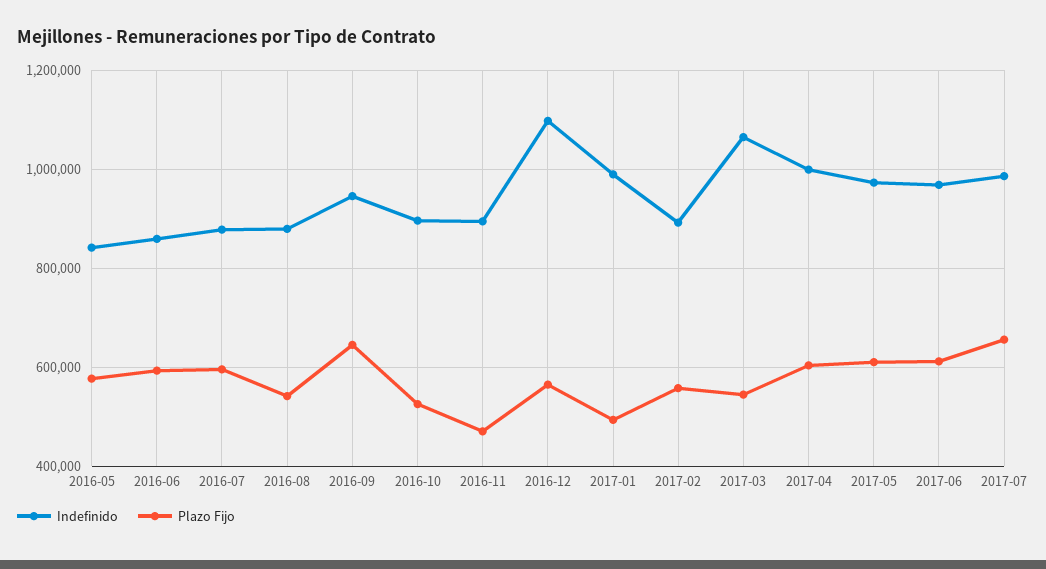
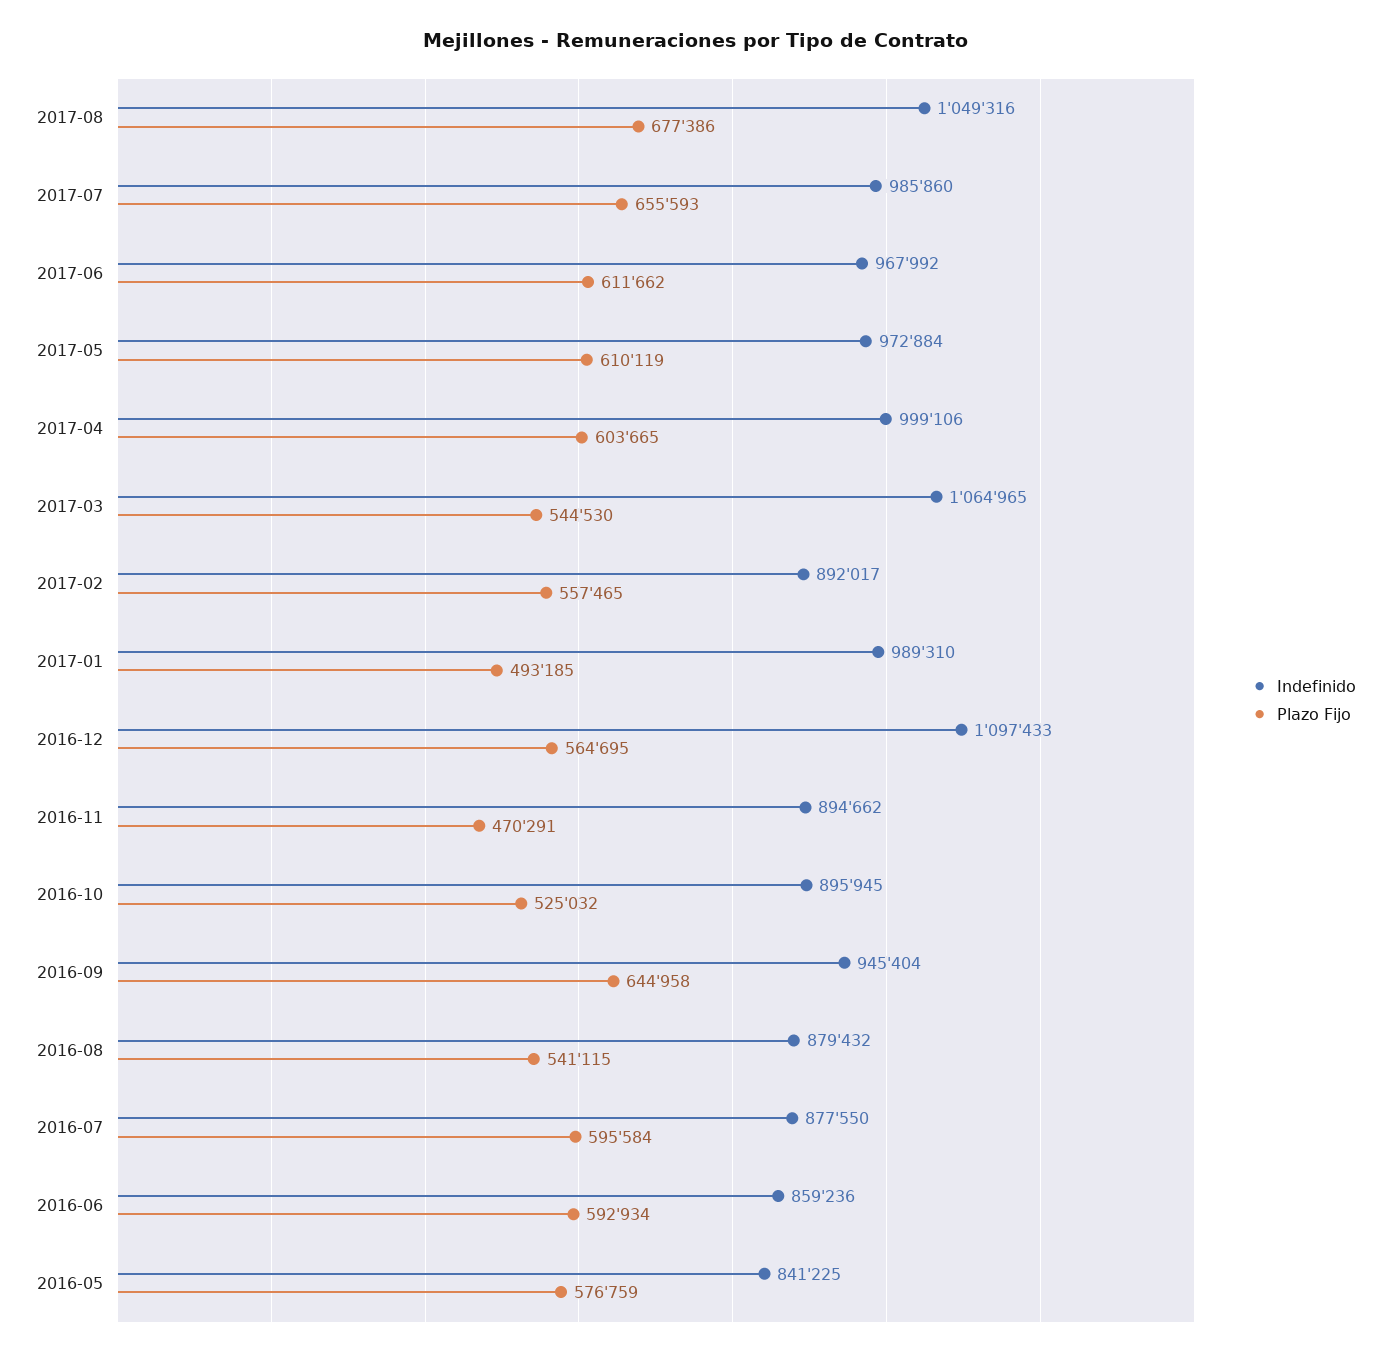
Indefinido, 2017-08: none -> 1049316
Plazo Fijo, 2017-08: none -> 677386

